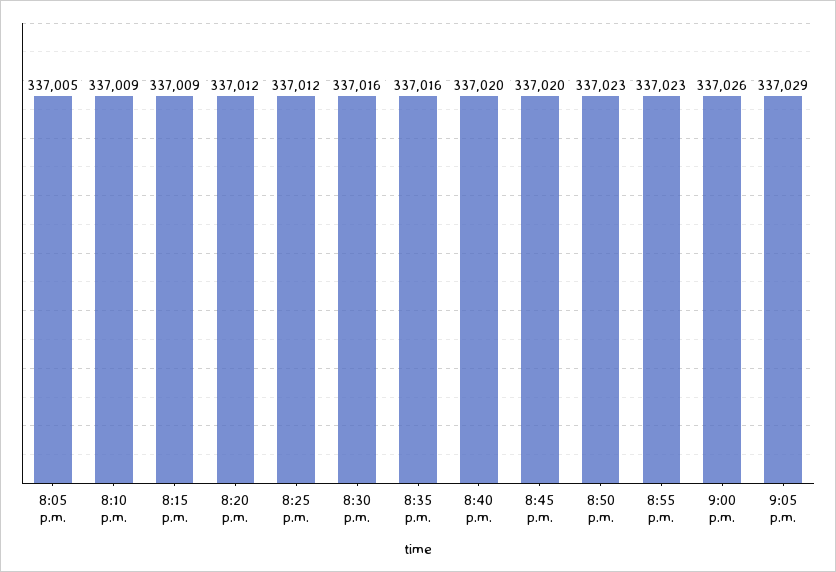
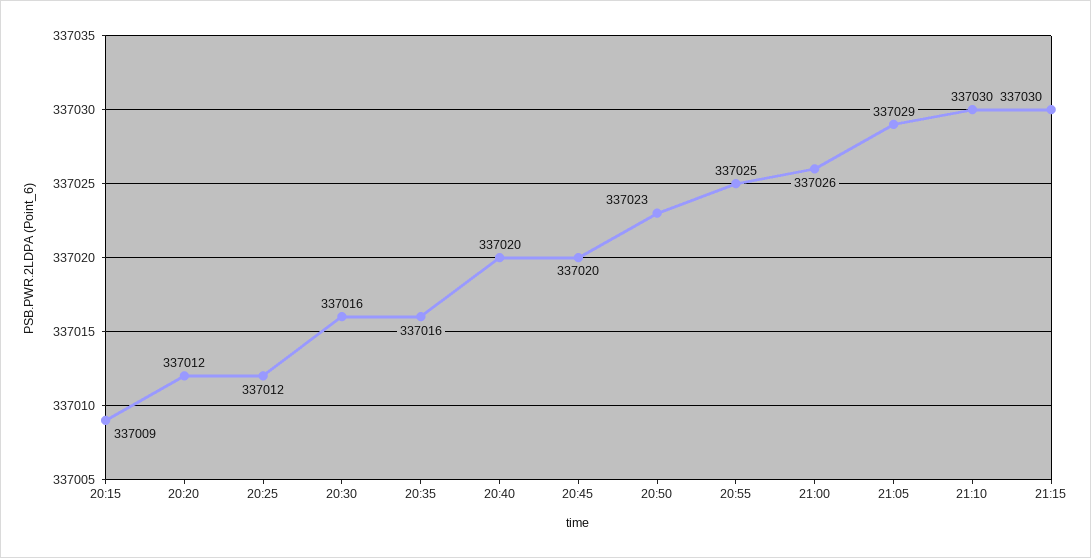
8:05 p.m.: 337005 -> none
8:10 p.m.: 337009 -> none
8:55 p.m.: 337023 -> 337025
21:10: none -> 337030
21:15: none -> 337030

